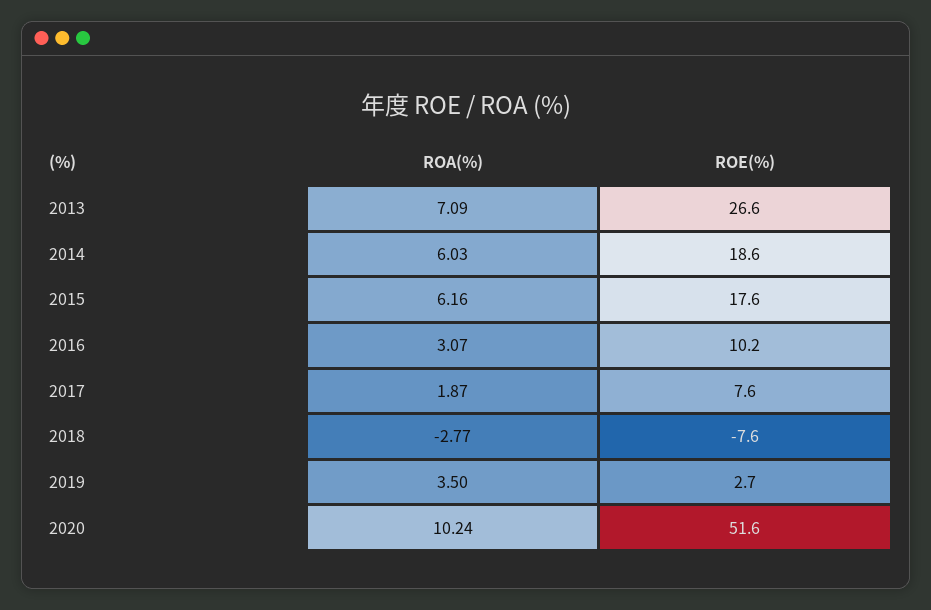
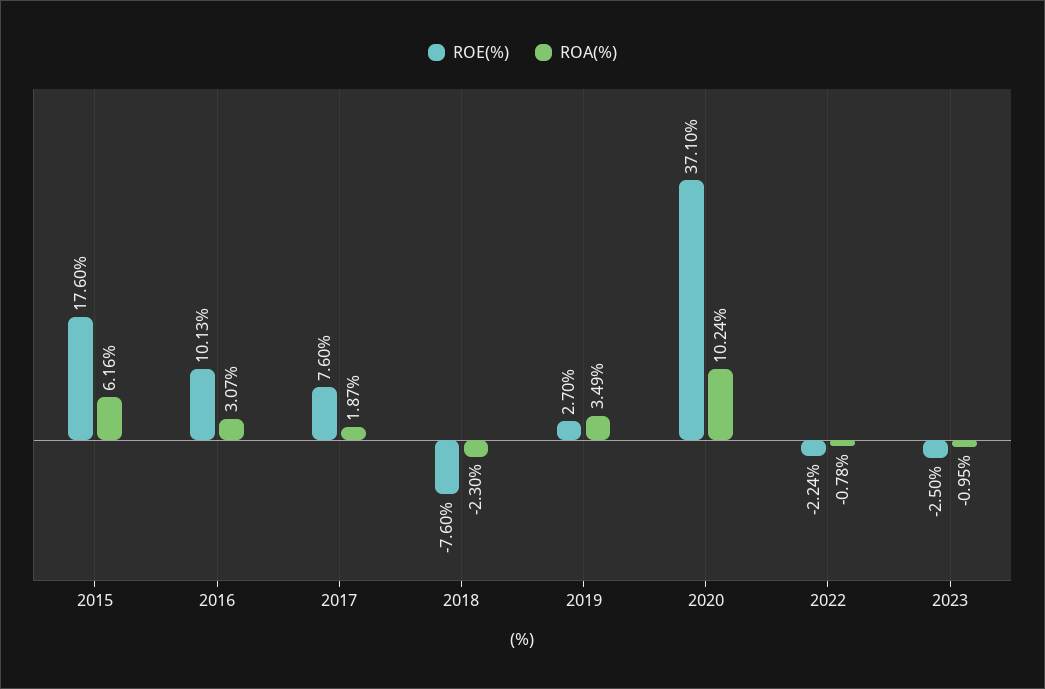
ROA(%), 2013: 7.09 -> none
ROE(%), 2013: 26.6 -> none
ROA(%), 2014: 6.03 -> none
ROE(%), 2014: 18.6 -> none
ROE(%), 2016: 10.2 -> 10.13
ROA(%), 2018: -2.77 -> -2.3
ROA(%), 2019: 3.5 -> 3.49
ROE(%), 2020: 51.6 -> 37.1
ROE(%), 2022: none -> -2.24
ROA(%), 2022: none -> -0.78
ROE(%), 2023: none -> -2.5
ROA(%), 2023: none -> -0.95

